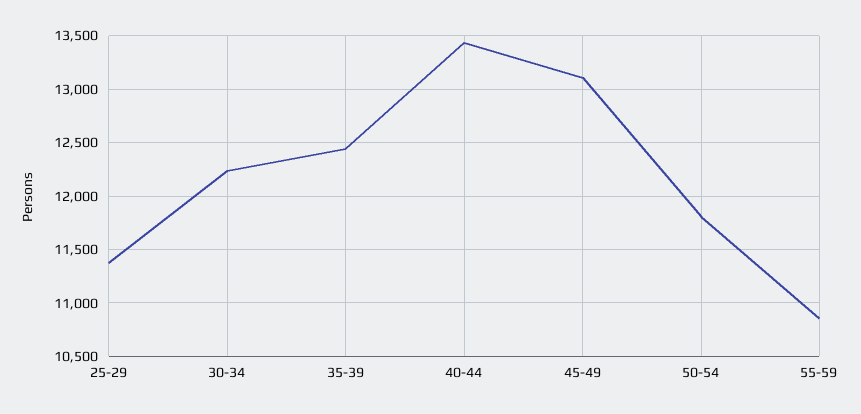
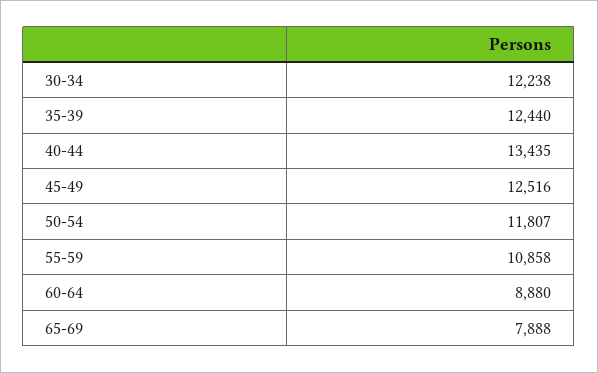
25-29: 11400 -> none
45-49: 13100 -> 12516
60-64: none -> 8880
65-69: none -> 7888

